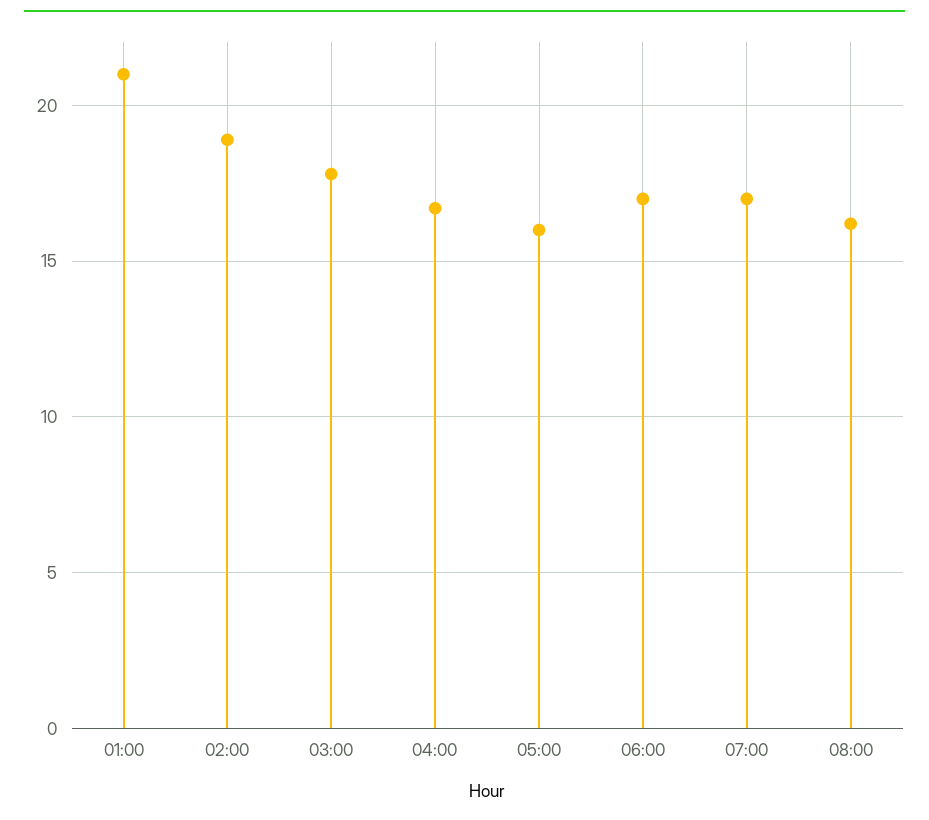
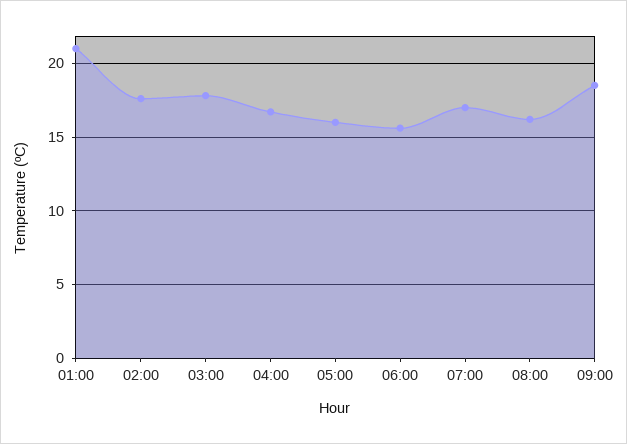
02:00: 19 -> 17.5
06:00: 17 -> 15.5
09:00: none -> 18.5

